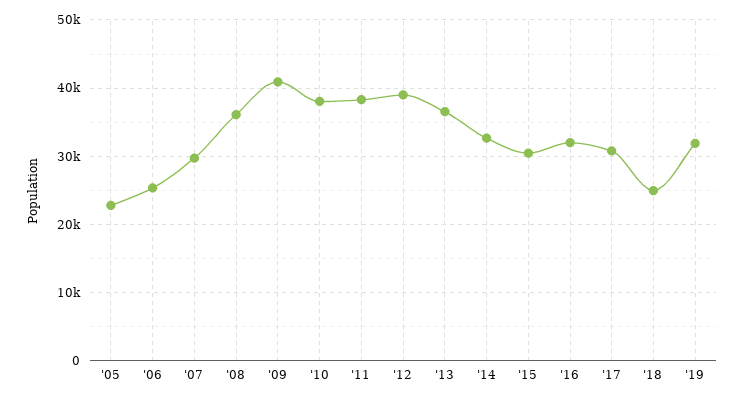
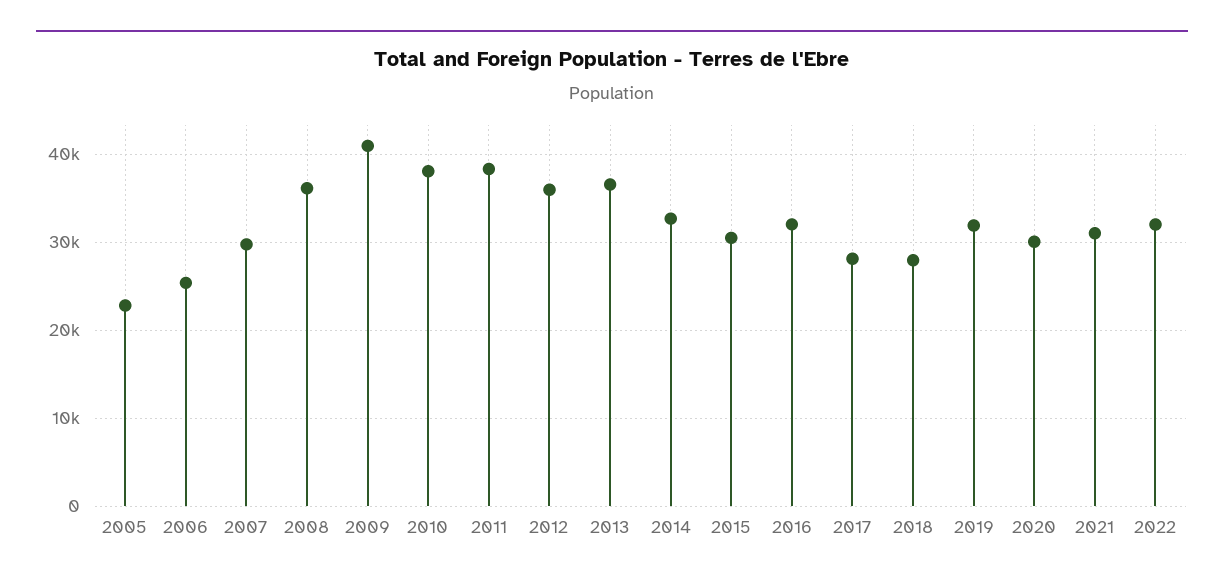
'12: 39000 -> 36000
'17: 31000 -> 28000
'18: 25000 -> 28000
2020: none -> 30000
2021: none -> 31000
2022: none -> 32000

